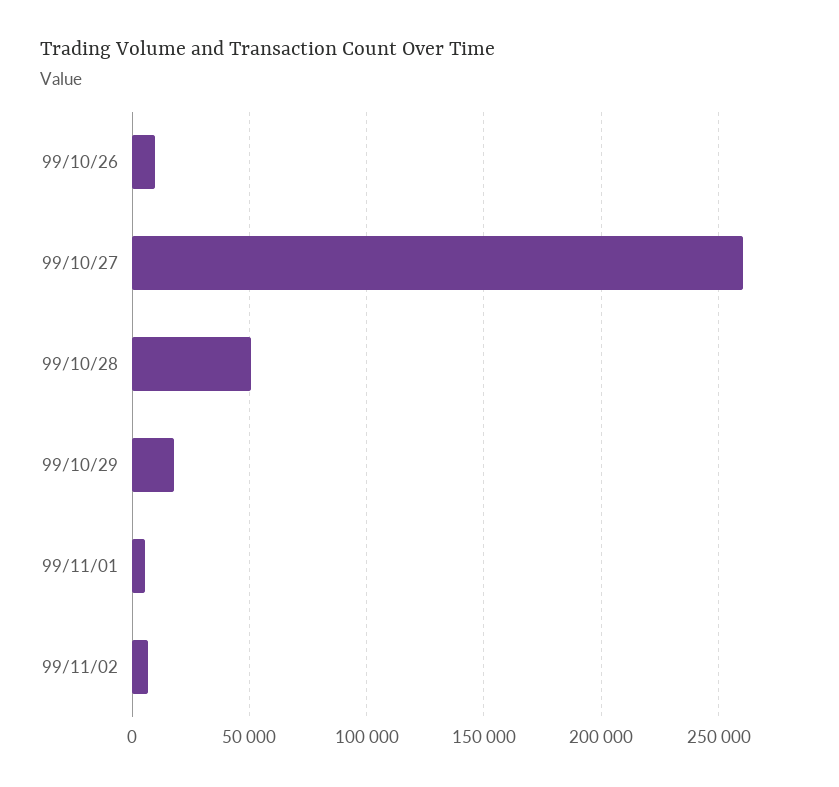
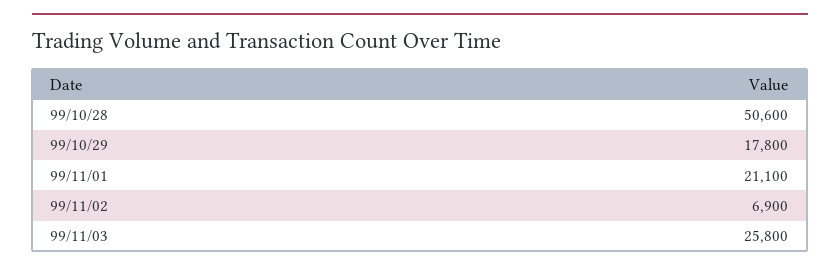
99/10/26: 10000 -> none
99/10/27: 260000 -> none
99/11/01: 5000 -> 21100
99/11/03: none -> 25800

